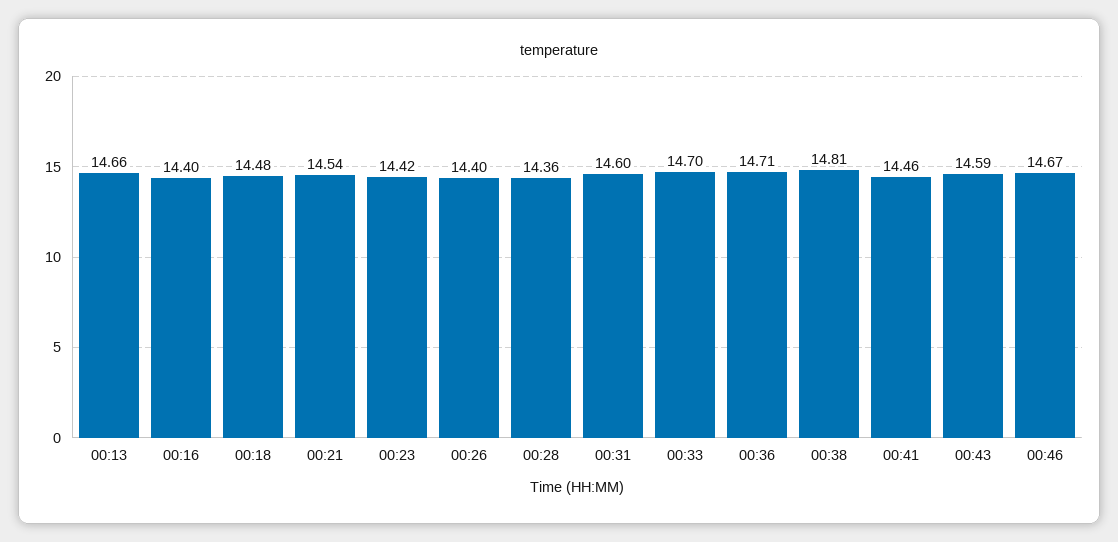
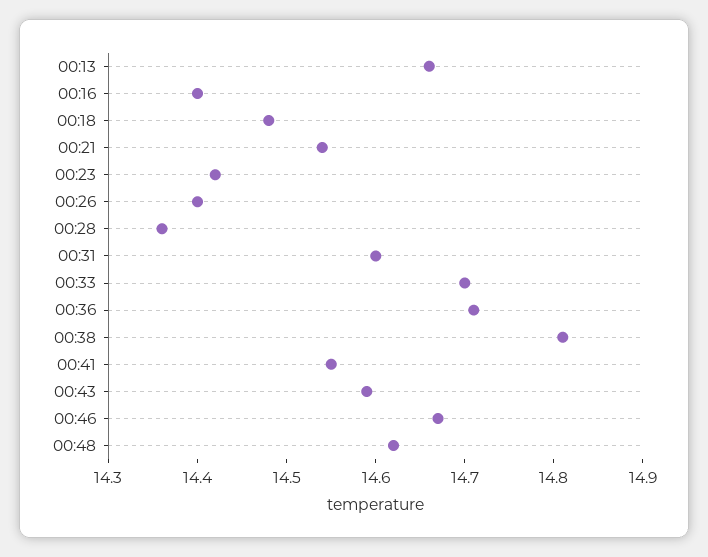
00:41: 14.46 -> 14.55
00:48: none -> 14.62

